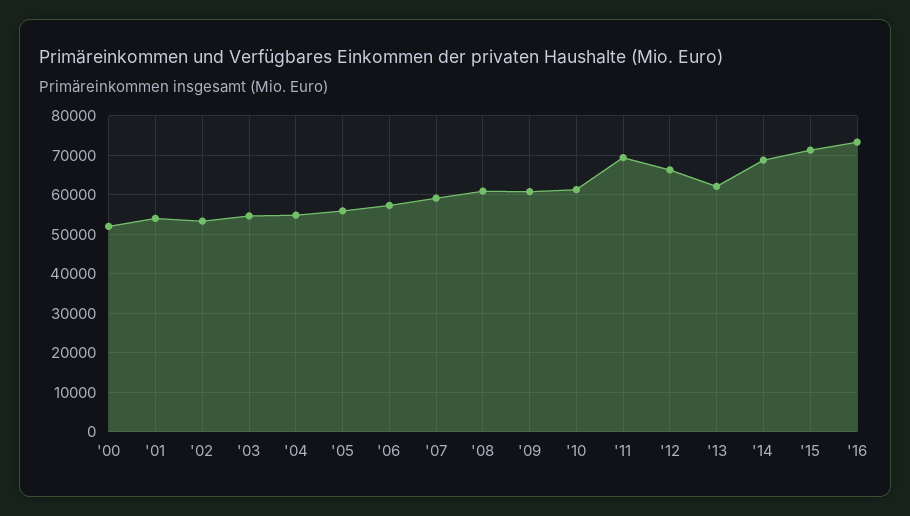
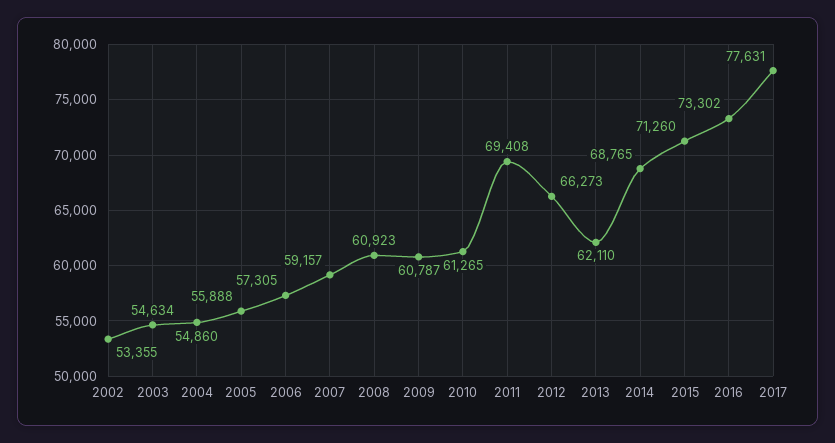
'00: 52000 -> none
'01: 54000 -> none
2017: none -> 77631

